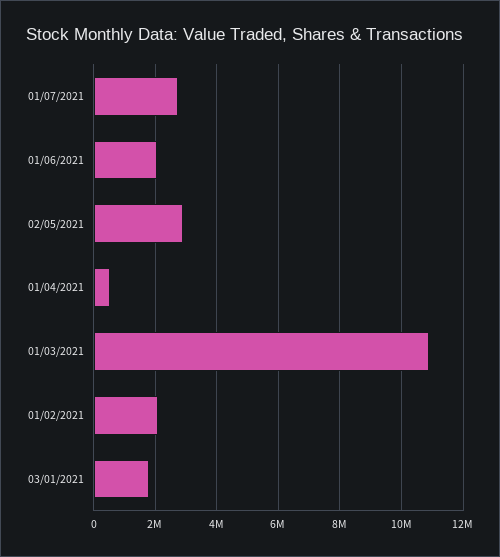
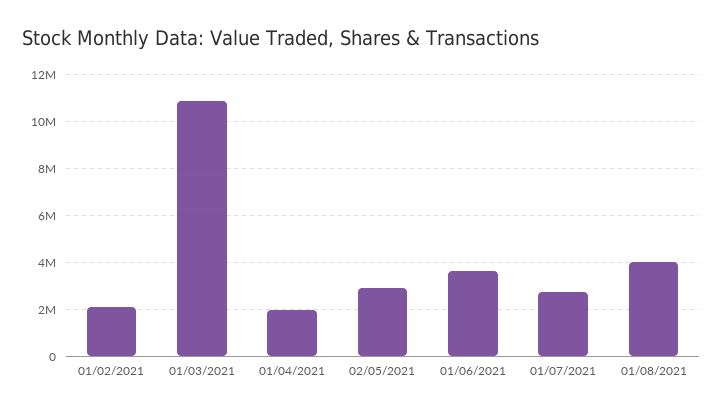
01/06/2021: 2000000 -> 3500000
01/04/2021: 600000 -> 2000000
03/01/2021: 1800000 -> none
01/08/2021: none -> 4000000

